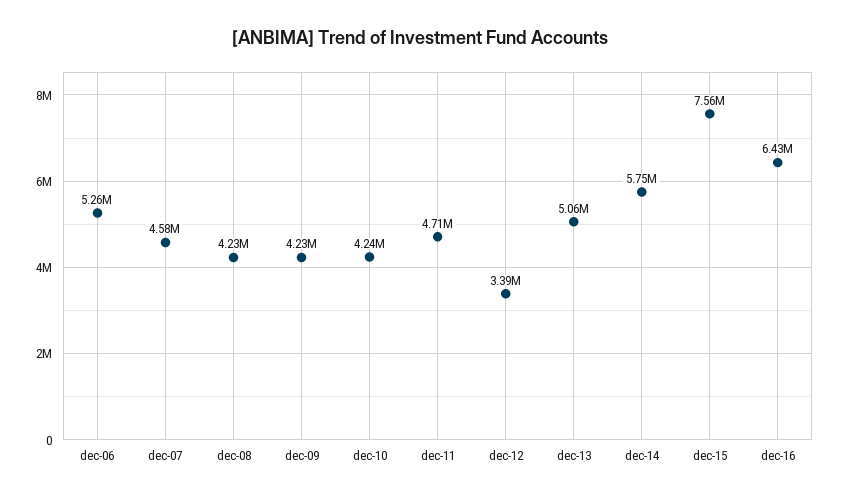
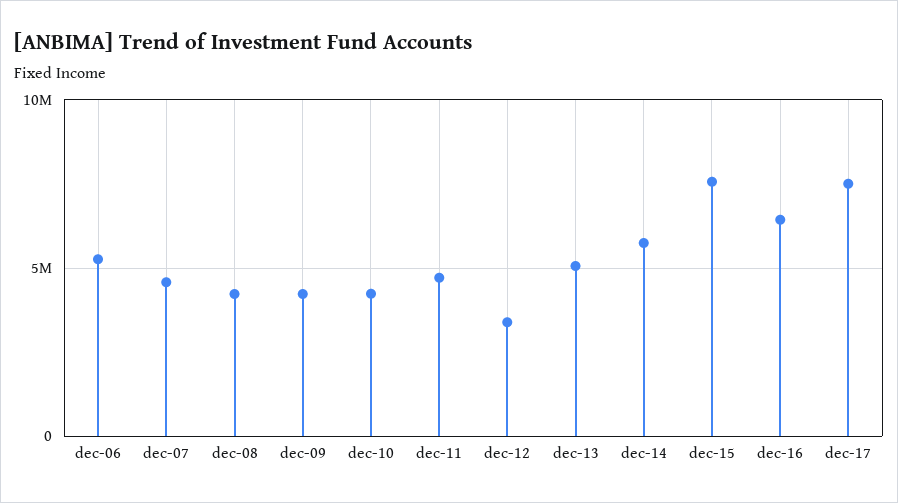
dec-17: none -> 7500000

